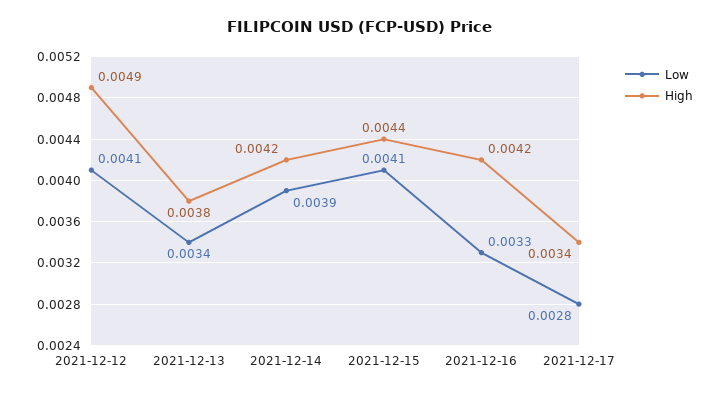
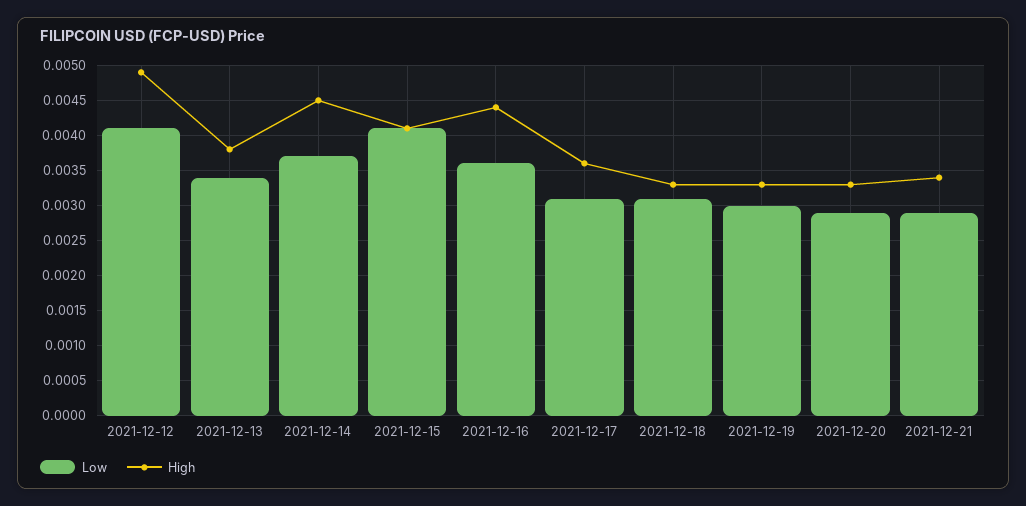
Low, 2021-12-14: 0.0039 -> 0.0037
High, 2021-12-14: 0.0042 -> 0.0045
High, 2021-12-15: 0.0044 -> 0.0041
Low, 2021-12-16: 0.0033 -> 0.0036
High, 2021-12-16: 0.0042 -> 0.0044
Low, 2021-12-17: 0.0028 -> 0.0031
High, 2021-12-17: 0.0034 -> 0.0036
Low, 2021-12-18: none -> 0.0031
High, 2021-12-18: none -> 0.0033
Low, 2021-12-19: none -> 0.003
High, 2021-12-19: none -> 0.0033
Low, 2021-12-20: none -> 0.0029
High, 2021-12-20: none -> 0.0033
Low, 2021-12-21: none -> 0.0029
High, 2021-12-21: none -> 0.0034

